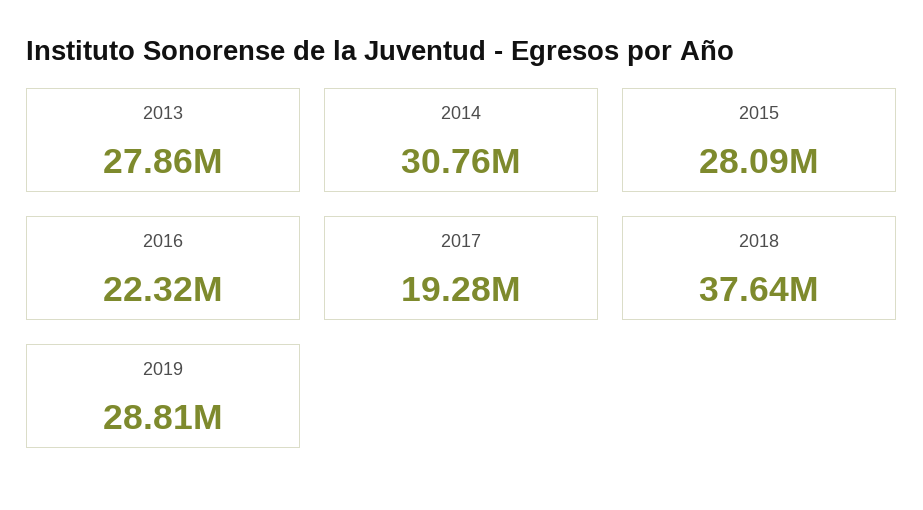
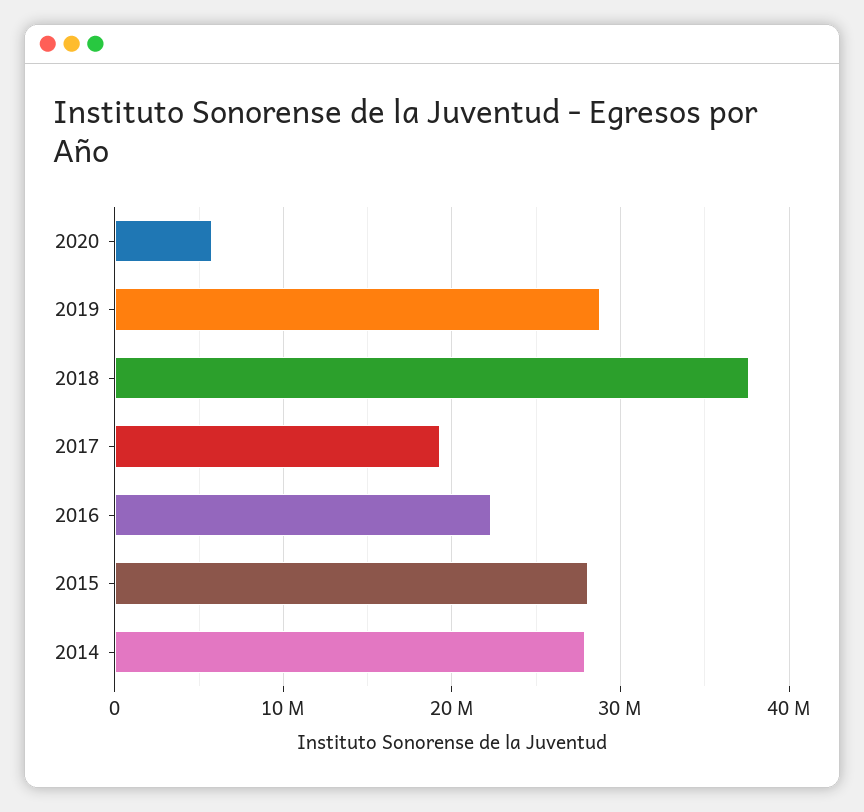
2013: 27860000 -> none
2014: 30760000 -> 28000000
2020: none -> 6000000

